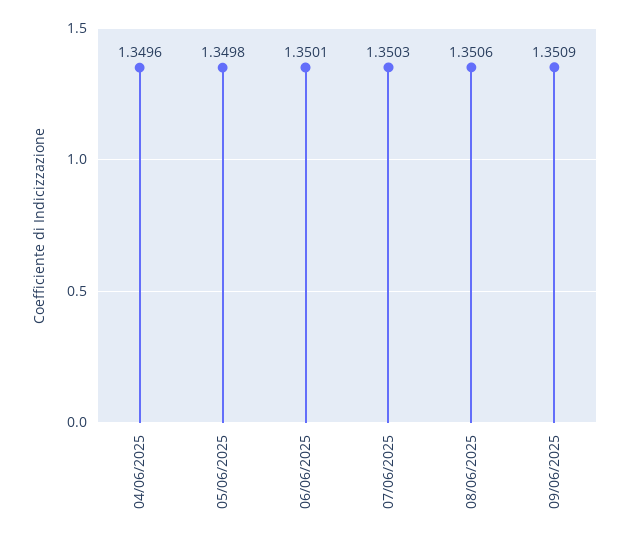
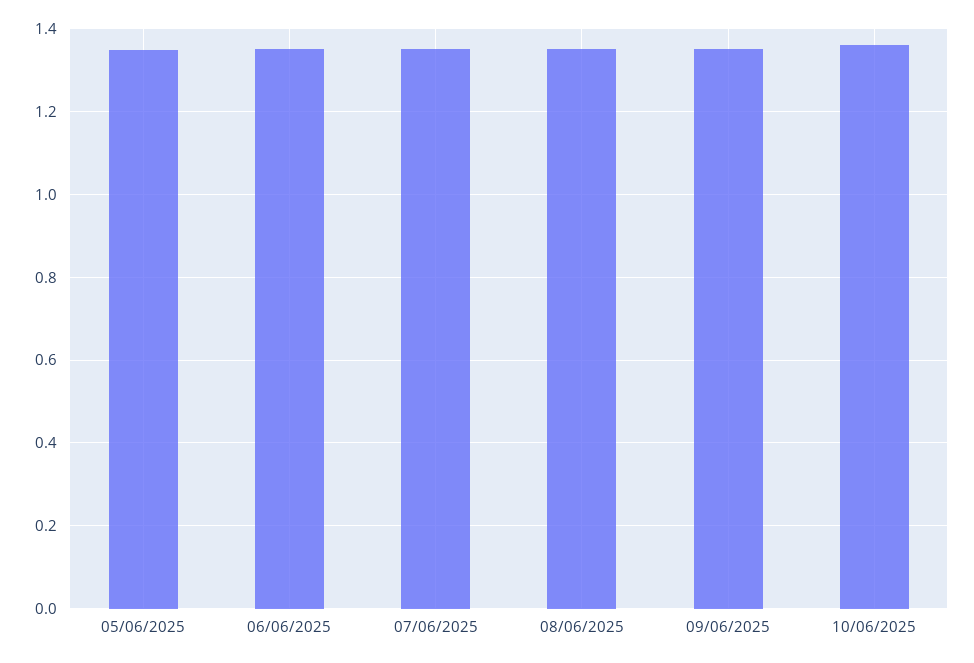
04/06/2025: 1.3496 -> none
10/06/2025: none -> 1.36

